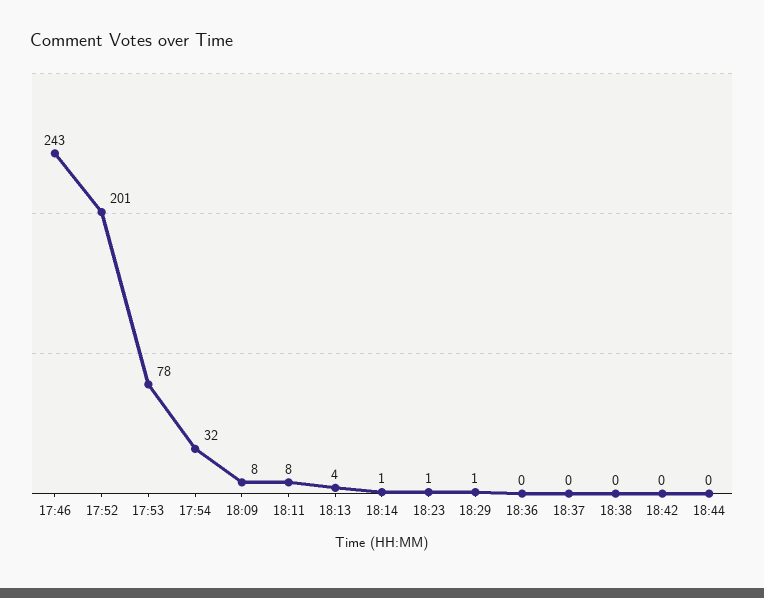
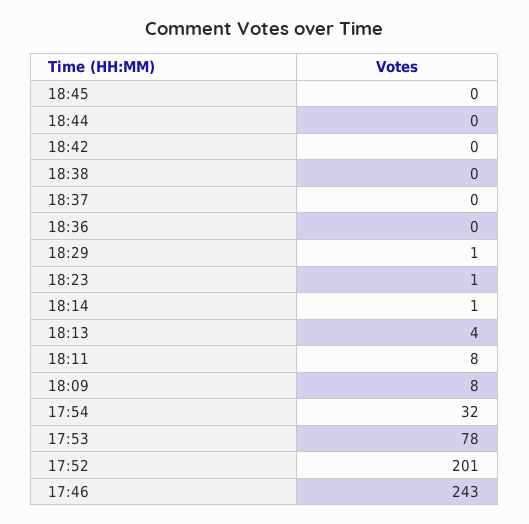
18:45: none -> 0

